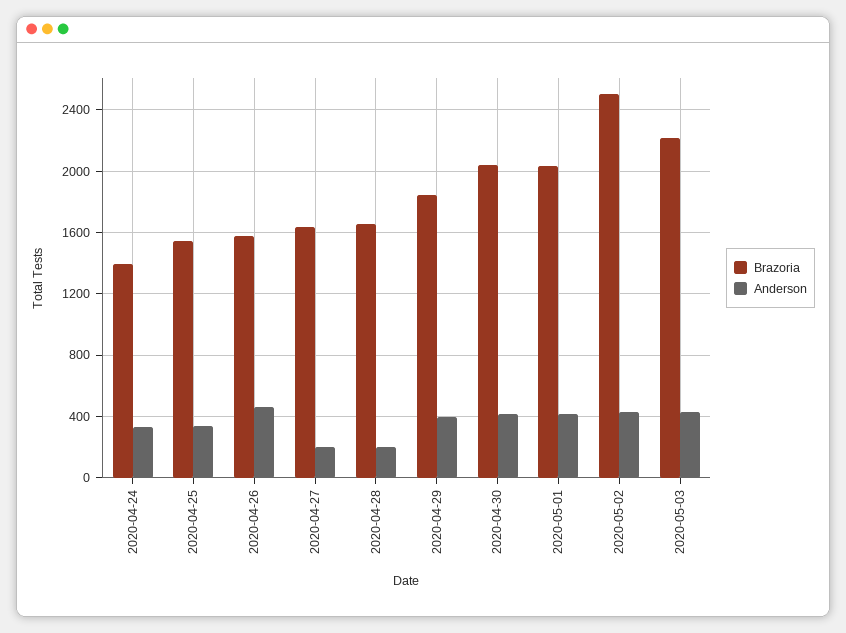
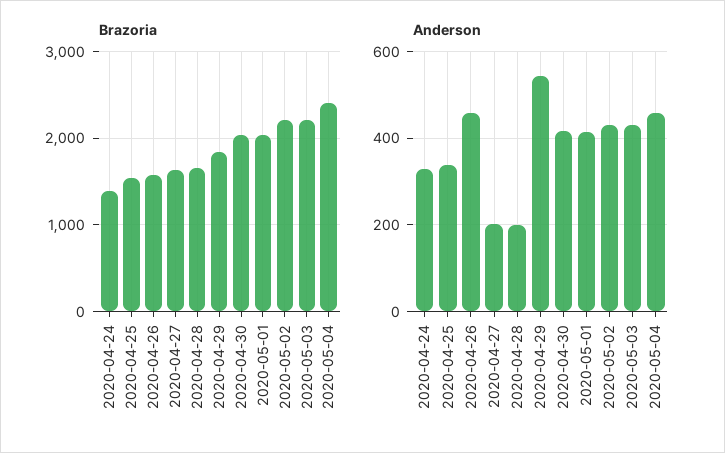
Anderson, 2020-04-29: 400 -> 540
Brazoria, 2020-05-02: 2500 -> 2200
Brazoria, 2020-05-04: none -> 2400
Anderson, 2020-05-04: none -> 460

